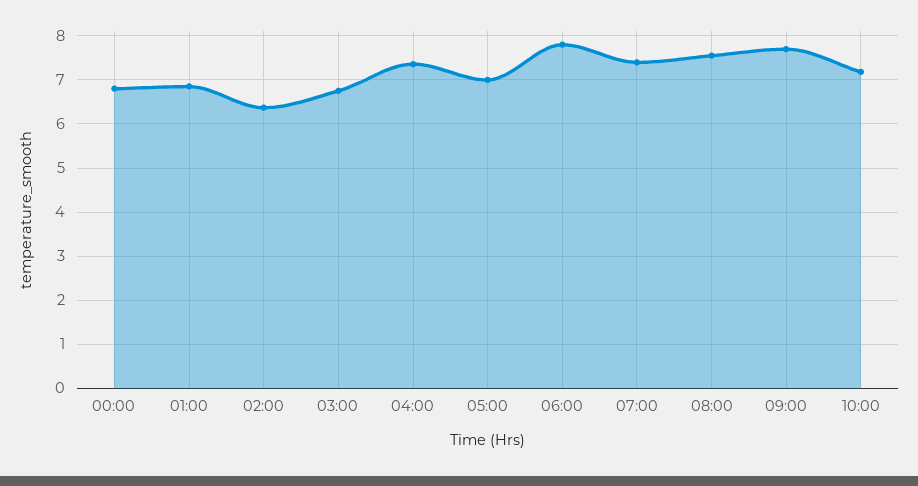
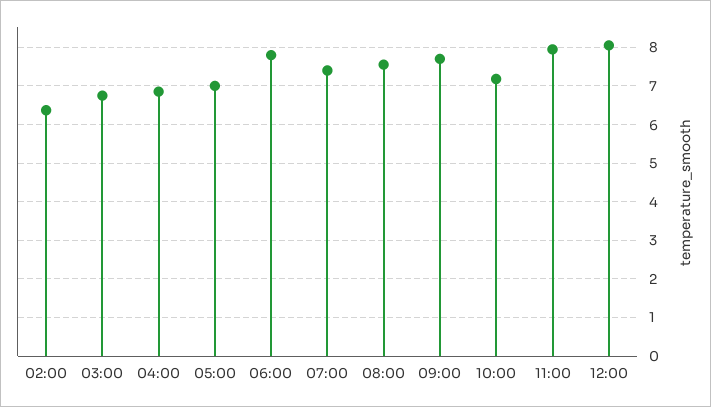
00:00: 6.8 -> none
01:00: 6.8 -> none
04:00: 7.4 -> 6.8
11:00: none -> 8
12:00: none -> 8

